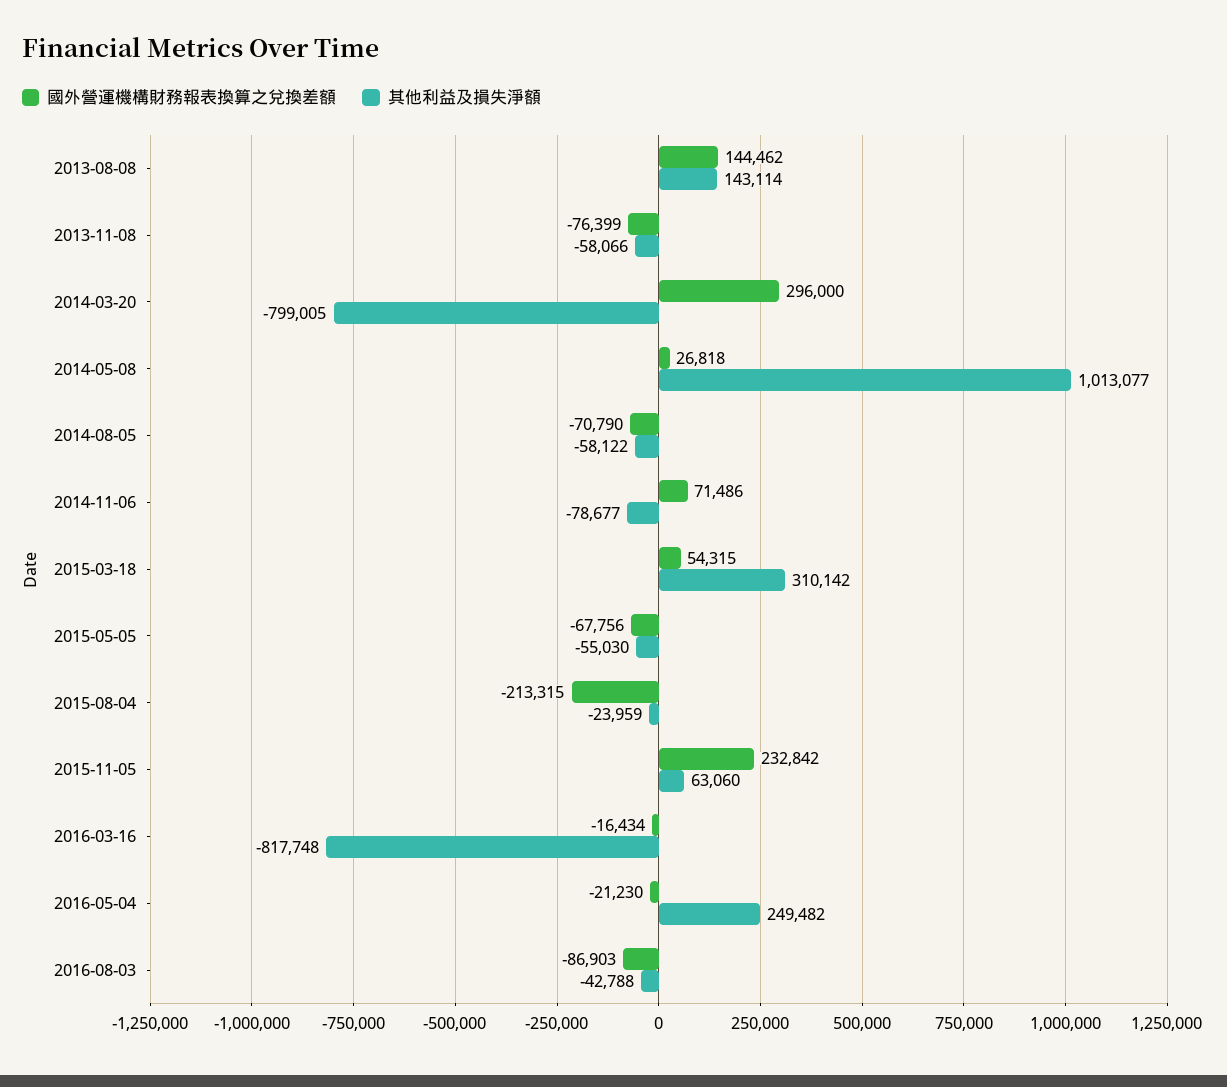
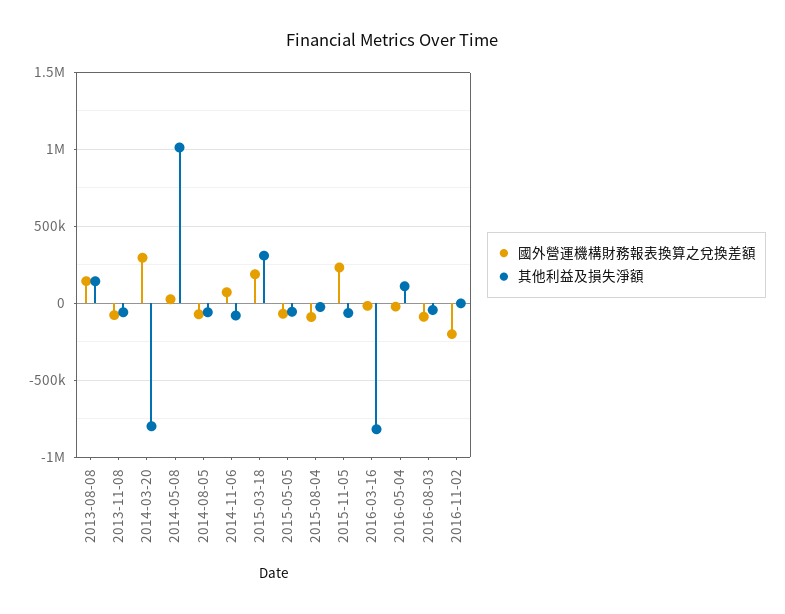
國外營運機構財務報表換算之兌換差額, 2015-03-18: 54315 -> 200000
國外營運機構財務報表換算之兌換差額, 2015-08-04: -213315 -> -100000
其他利益及損失淨額, 2015-11-05: 63060 -> -50000
其他利益及損失淨額, 2016-05-04: 249482 -> 100000
國外營運機構財務報表換算之兌換差額, 2016-11-02: none -> -200000
其他利益及損失淨額, 2016-11-02: none -> 0

